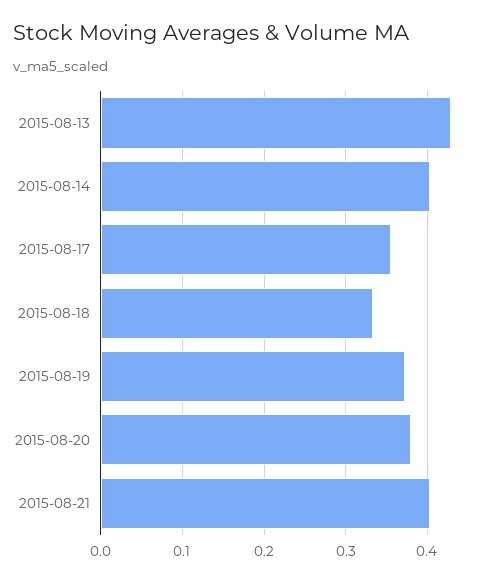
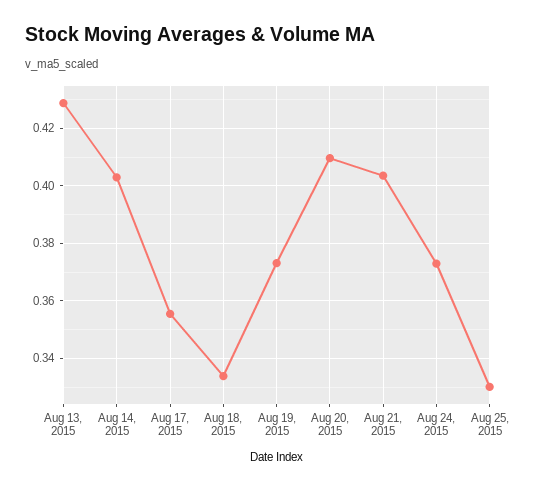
2015-08-20: 0.38 -> 0.41
Aug 24, 2015: none -> 0.3725
Aug 25, 2015: none -> 0.33

